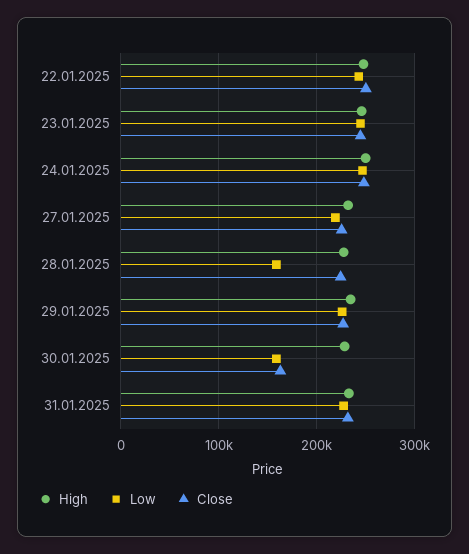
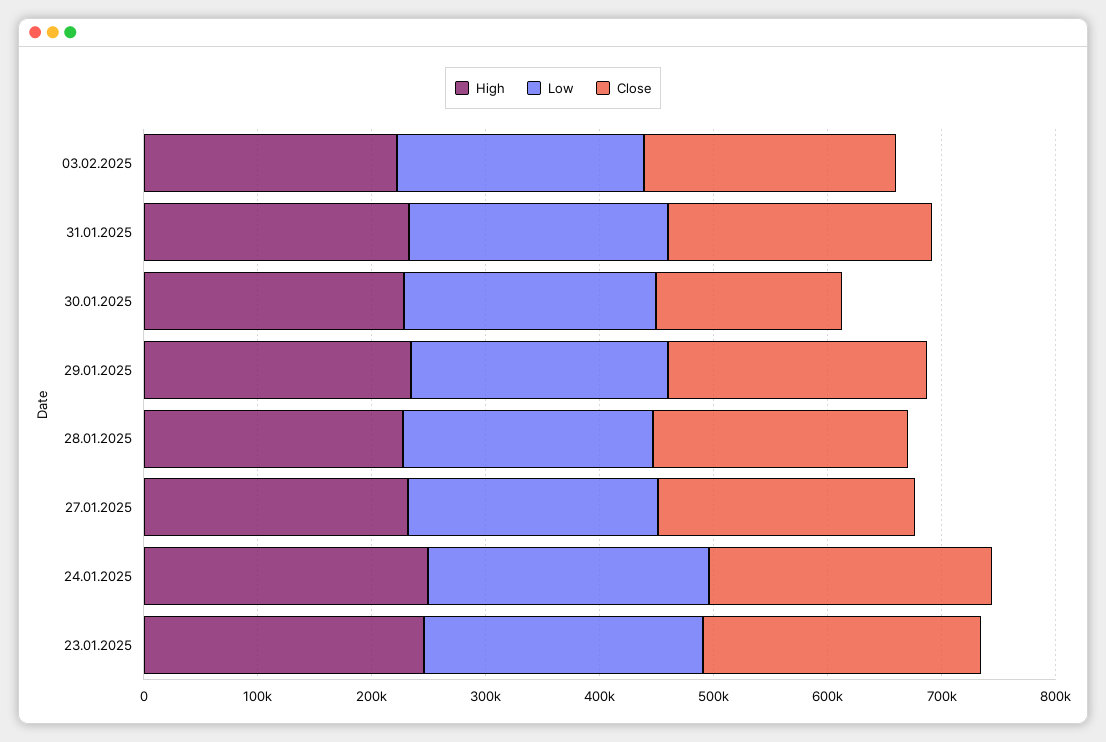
High, 22.01.2025: 250000 -> none
Low, 22.01.2025: 240000 -> none
Close, 22.01.2025: 250000 -> none
Low, 28.01.2025: 160000 -> 220000
Low, 30.01.2025: 160000 -> 220000
High, 03.02.2025: none -> 220000
Low, 03.02.2025: none -> 220000
Close, 03.02.2025: none -> 220000

